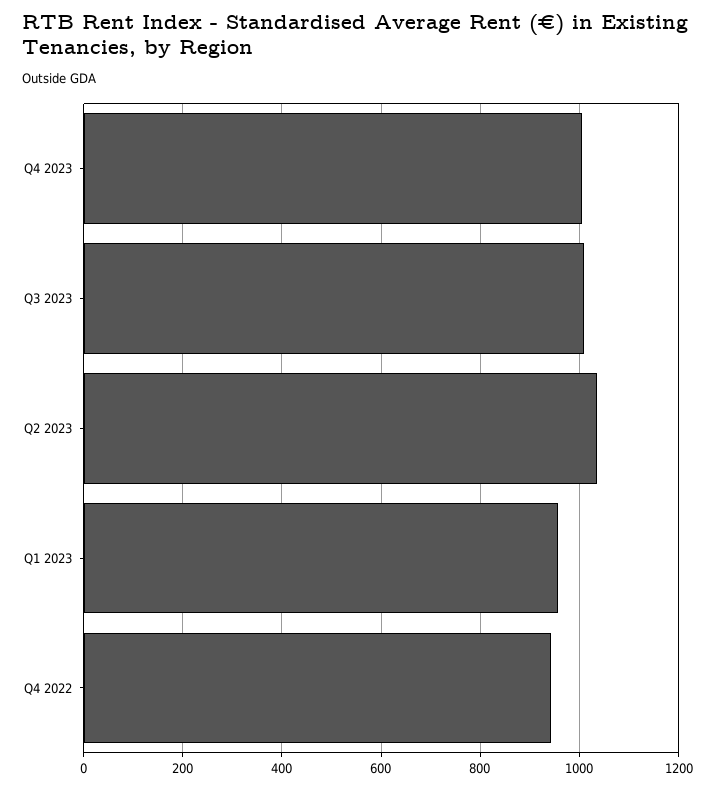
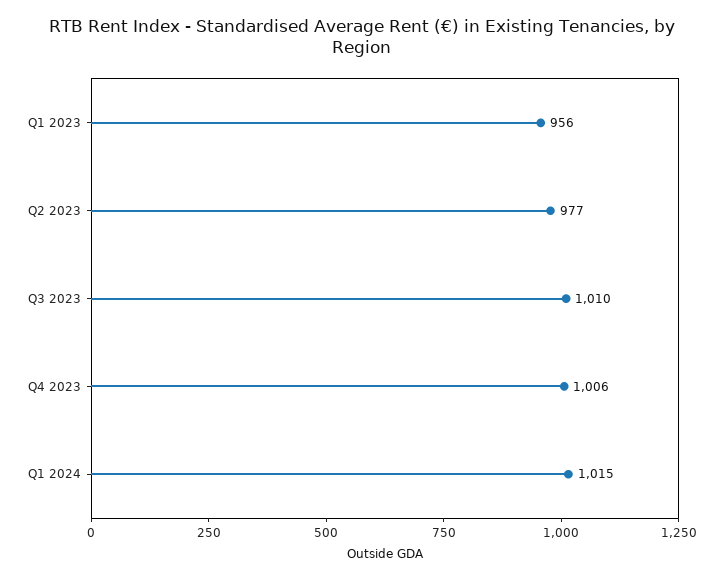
Q2 2023: 1040 -> 977
Q4 2022: 940 -> none
Q1 2024: none -> 1015

